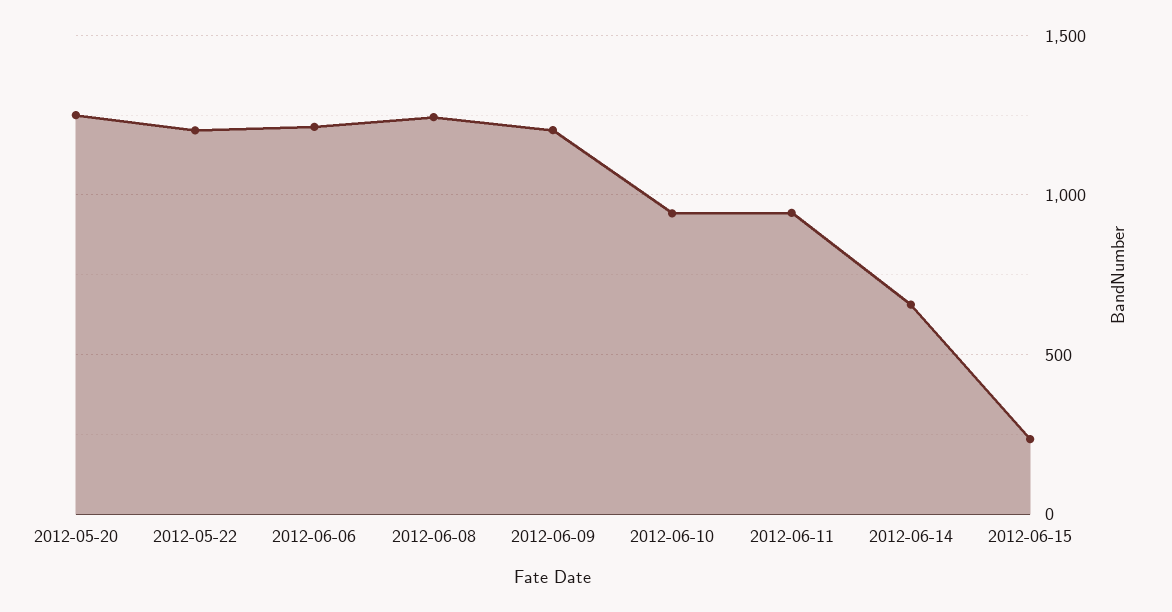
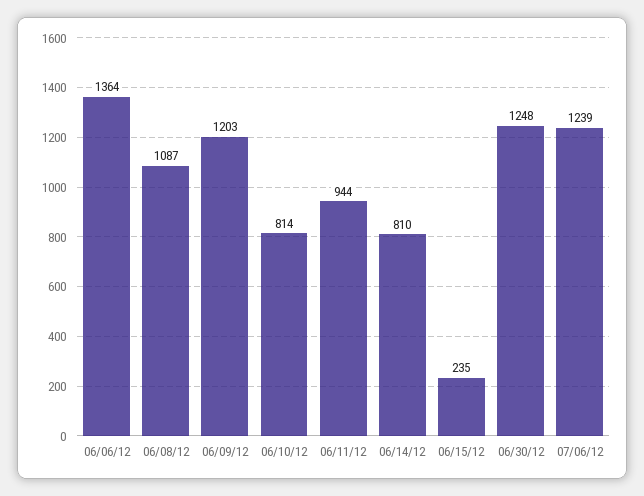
2012-05-20: 1250 -> none
2012-05-22: 1200 -> none
2012-06-06: 1200 -> 1364
2012-06-08: 1250 -> 1087
2012-06-10: 950 -> 814
2012-06-14: 650 -> 810
06/30/12: none -> 1248
07/06/12: none -> 1239

